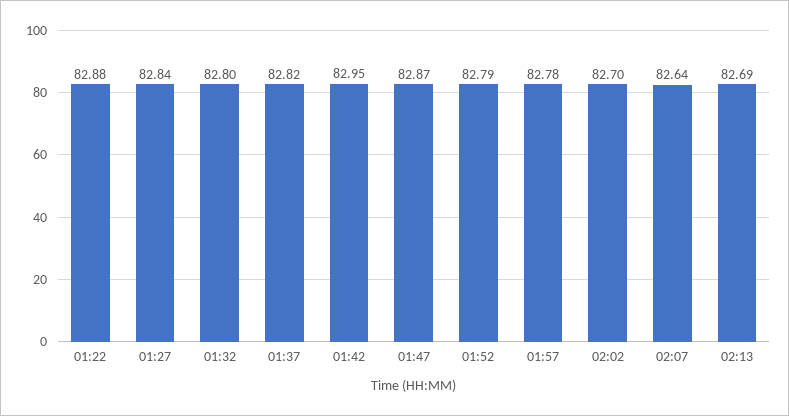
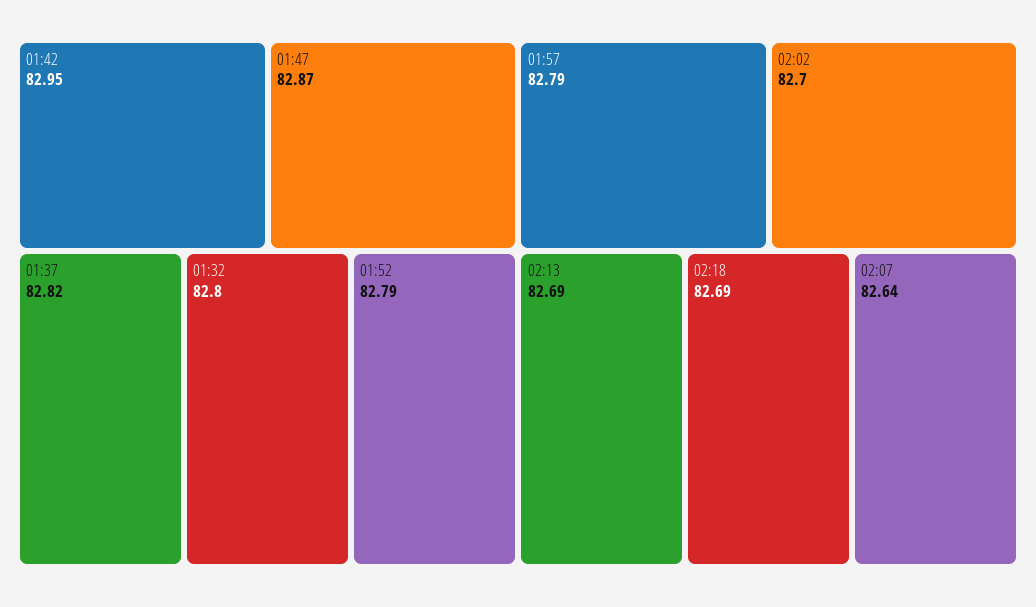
01:22: 82.88 -> none
01:27: 82.84 -> none
01:57: 82.78 -> 82.79
02:18: none -> 82.69

